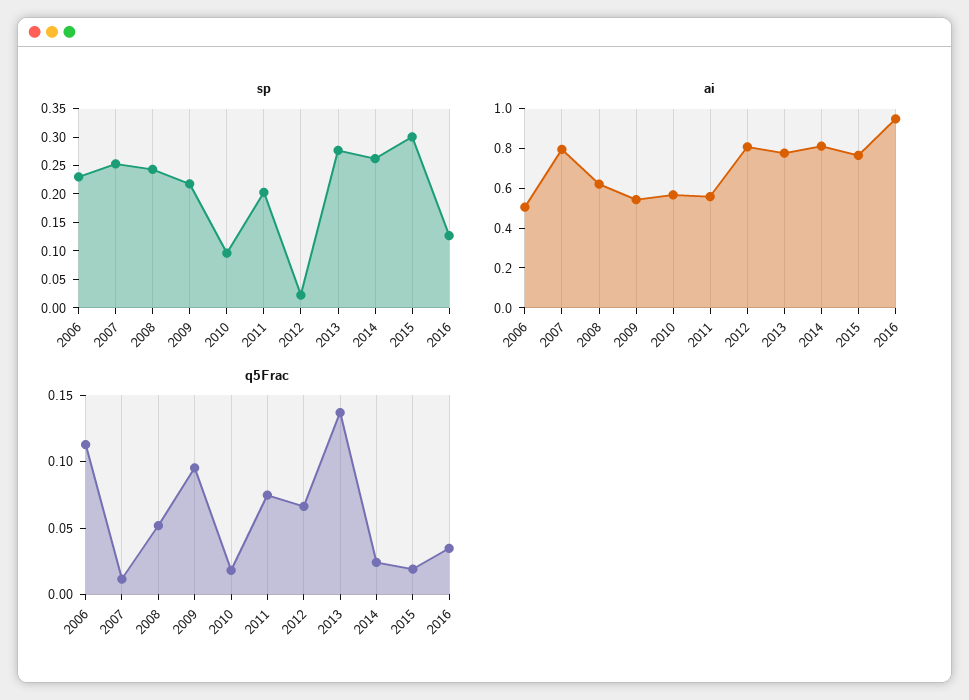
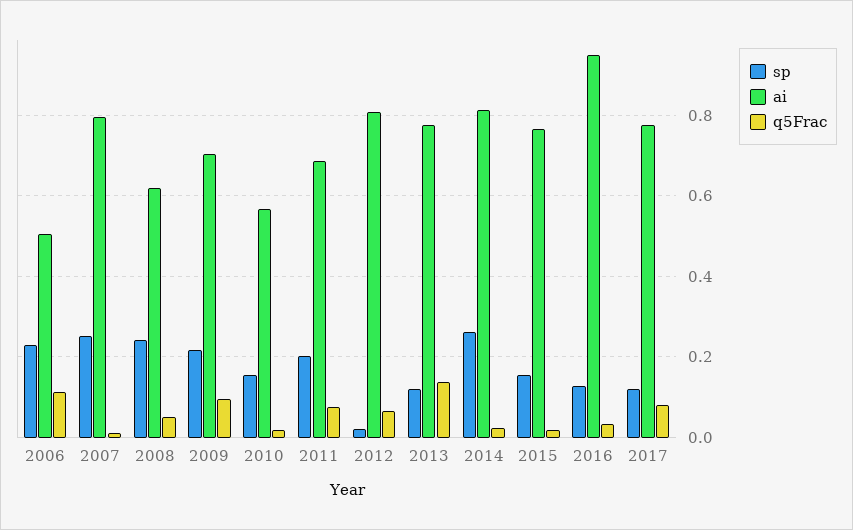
sp, 2010: 0.1 -> 0.16
sp, 2013: 0.275 -> 0.12
sp, 2015: 0.3 -> 0.16
ai, 2009: 0.55 -> 0.7
ai, 2011: 0.55 -> 0.68
sp, 2017: none -> 0.12
ai, 2017: none -> 0.78
q5Frac, 2017: none -> 0.08

